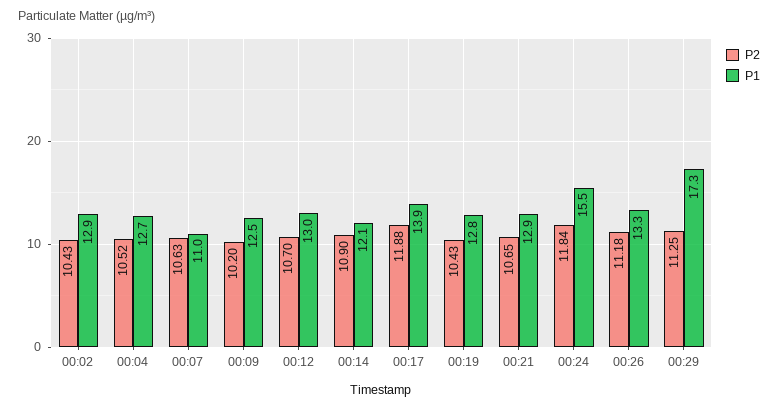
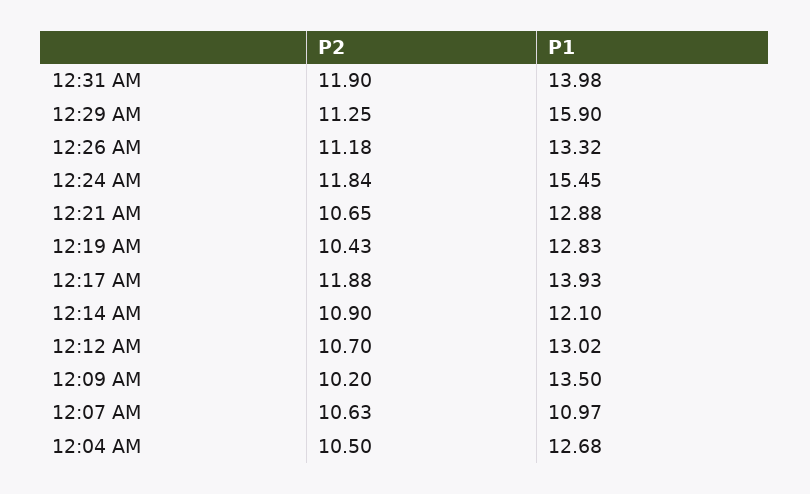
P2, 00:02: 10.43 -> none
P1, 00:02: 12.9 -> none
P2, 00:04: 10.52 -> 10.5
P1, 00:09: 12.5 -> 13.5
P1, 00:29: 17.3 -> 15.9
P2, 12:31 AM: none -> 11.9
P1, 12:31 AM: none -> 13.98

